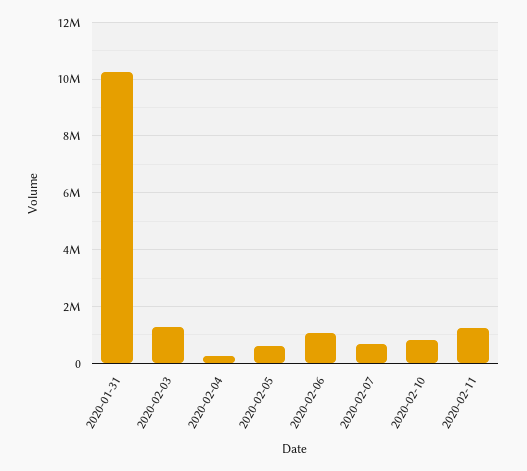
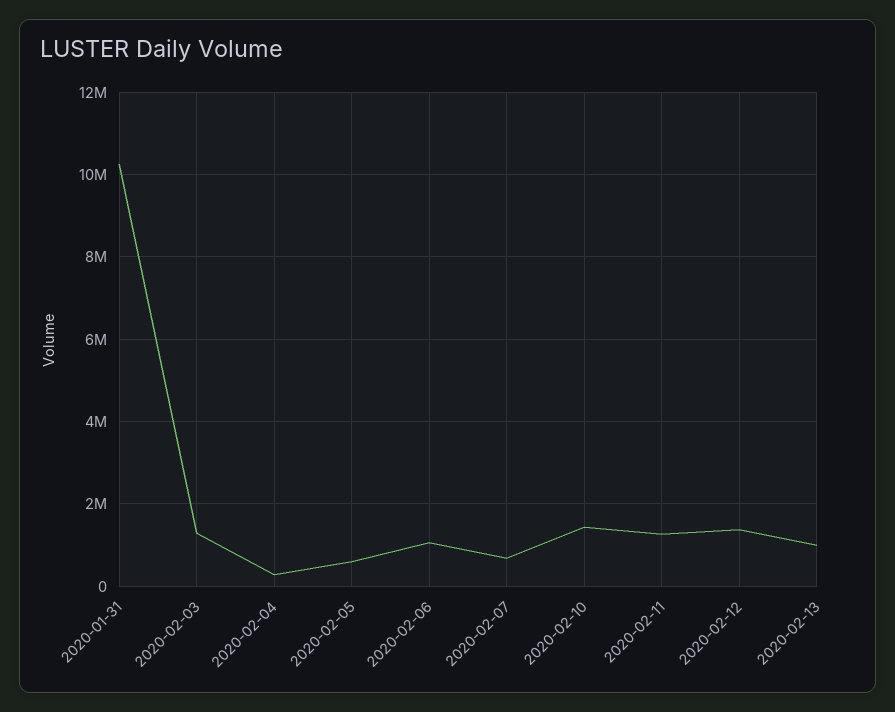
2020-02-10: 750000 -> 1400000
2020-02-12: none -> 1400000
2020-02-13: none -> 1000000

